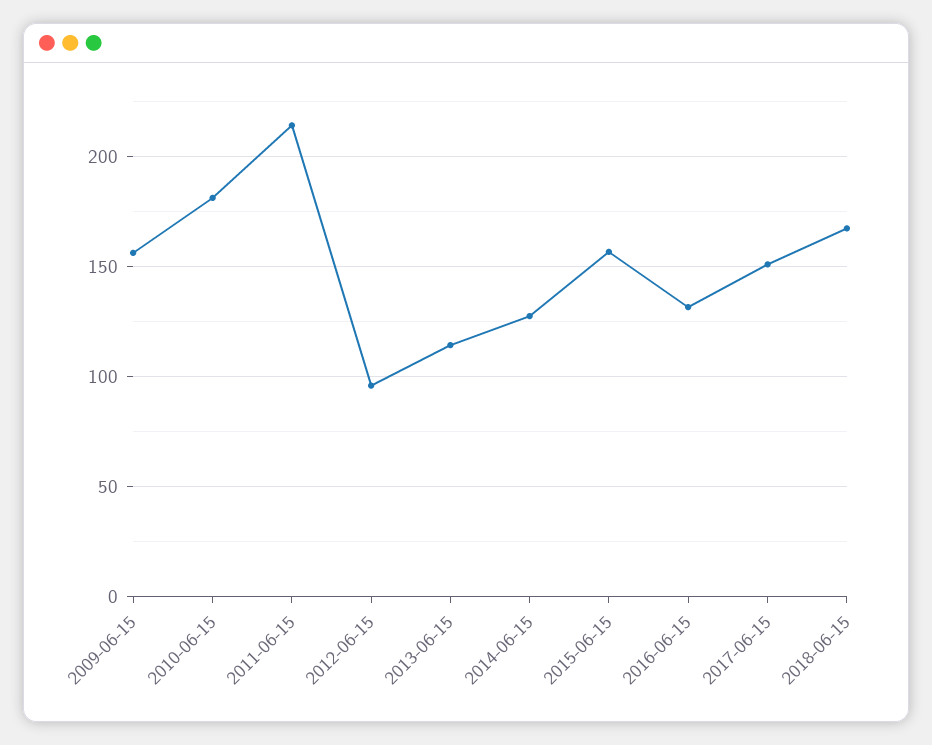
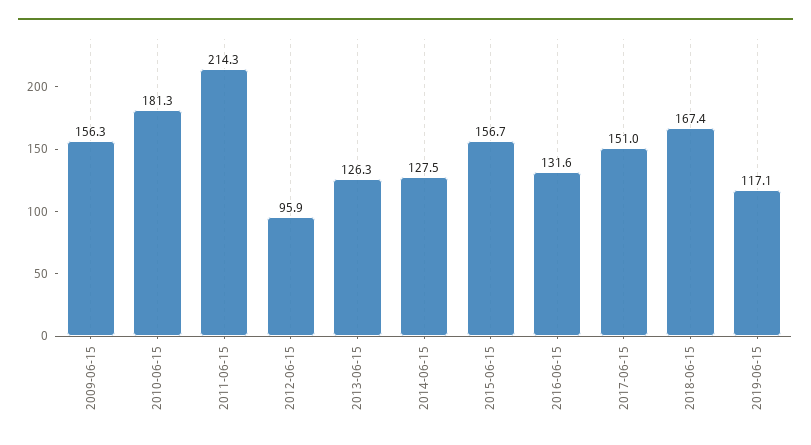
2013-06-15: 115 -> 126.3
2019-06-15: none -> 117.1

